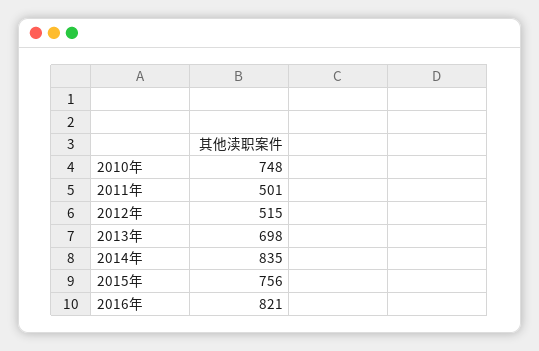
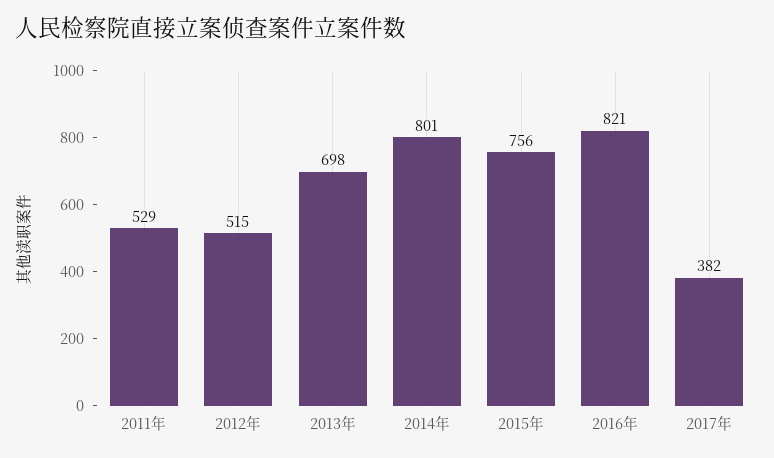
2010年: 748 -> none
2011年: 501 -> 529
2014年: 835 -> 801
2017年: none -> 382

